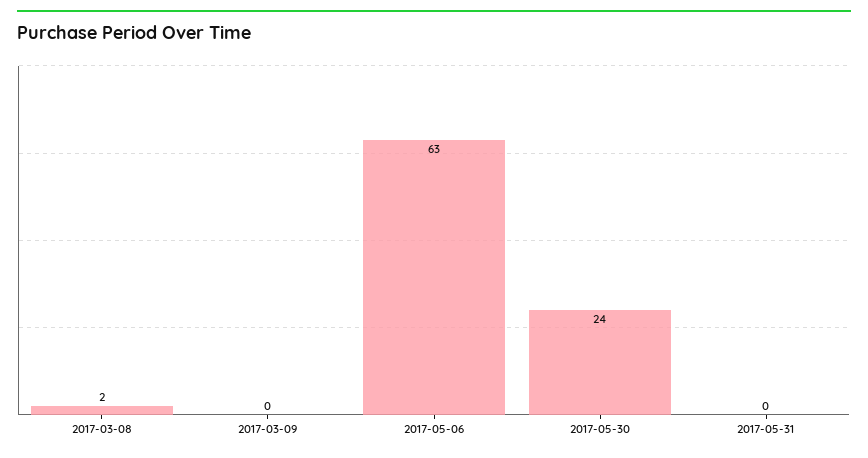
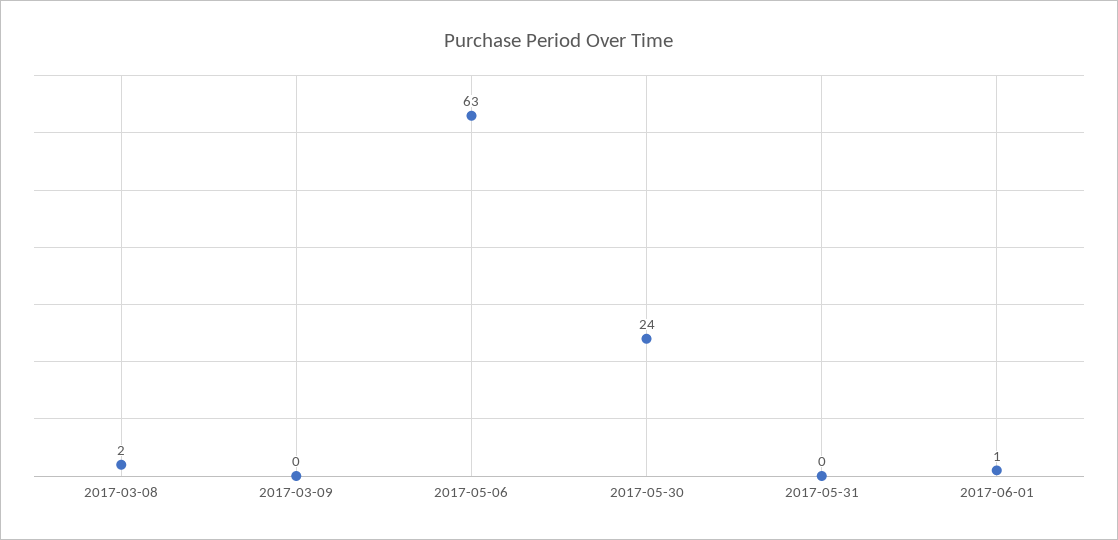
2017-06-01: none -> 1

